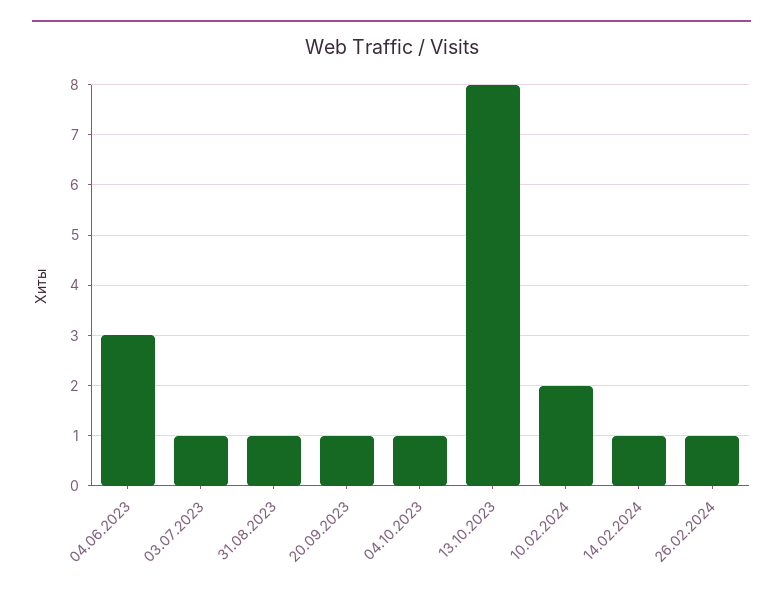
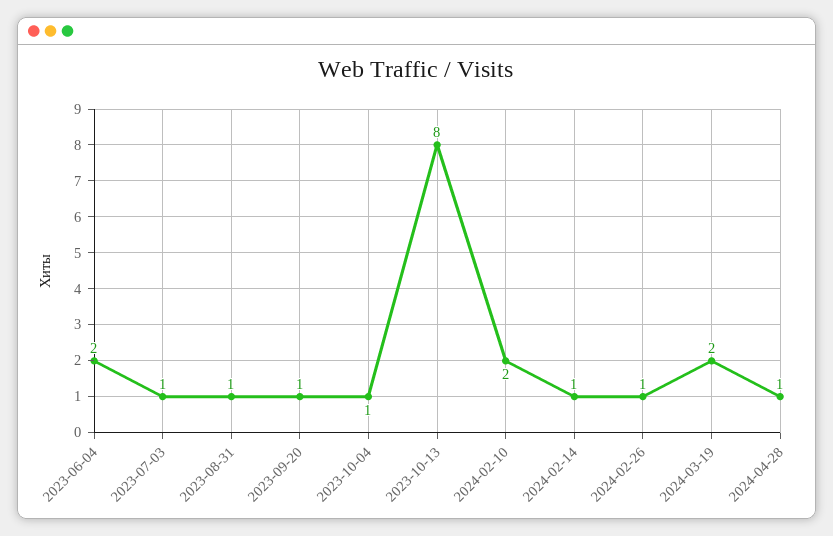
04.06.2023: 3 -> 2
2024-03-19: none -> 2
2024-04-28: none -> 1

